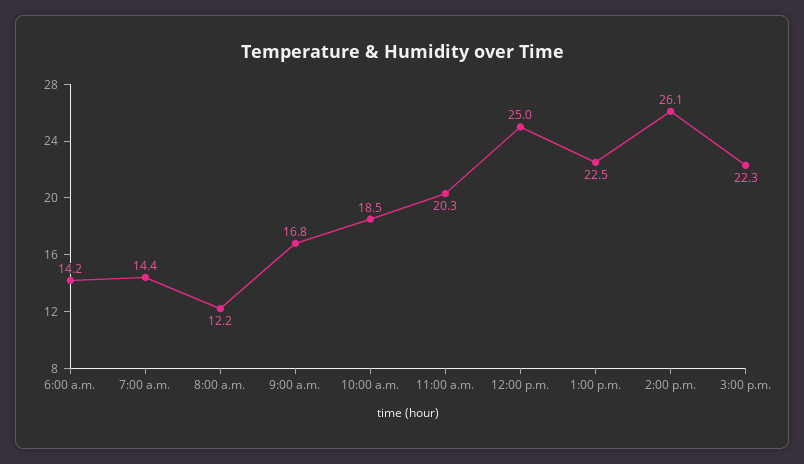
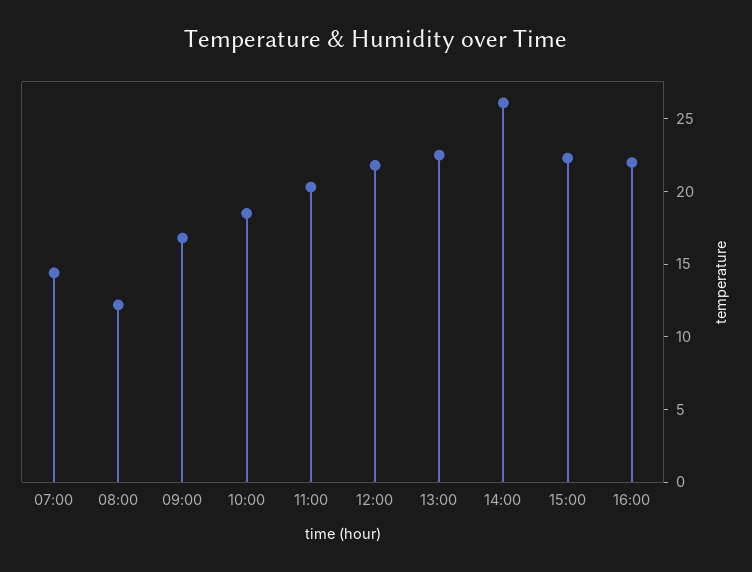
6:00 a.m.: 14.2 -> none
12:00 p.m.: 25 -> 22
16:00: none -> 22

